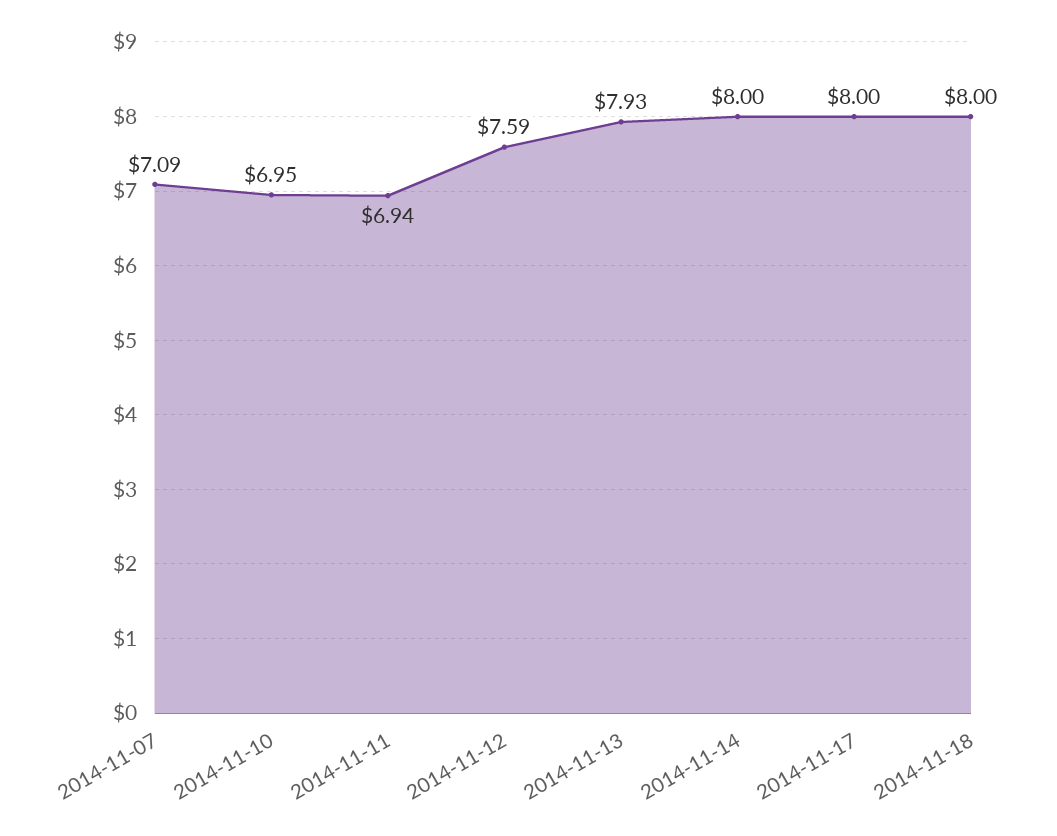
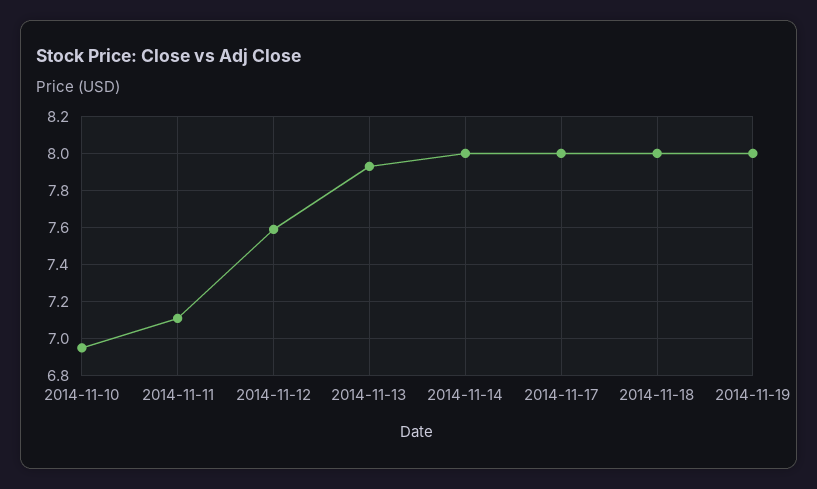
2014-11-07: 7.09 -> none
2014-11-11: 6.94 -> 7.1
2014-11-19: none -> 8

